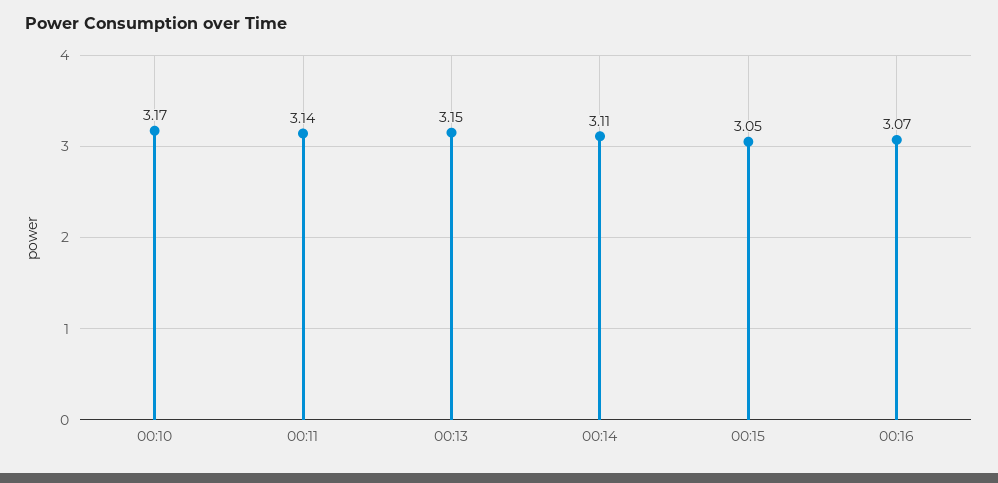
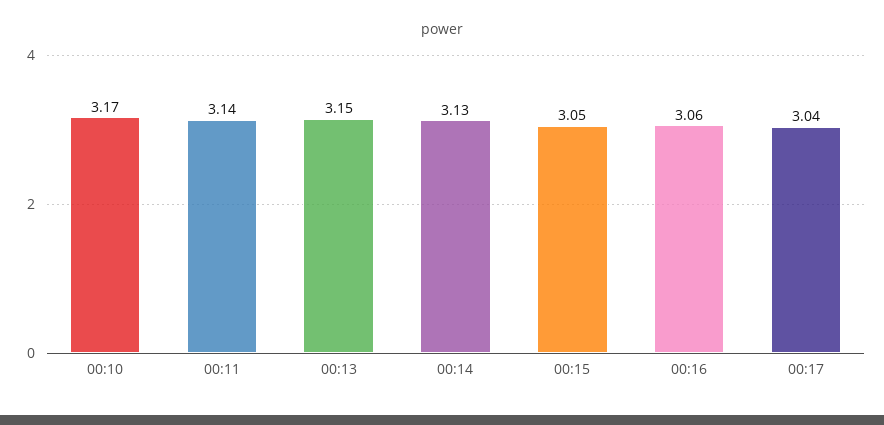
00:14: 3.11 -> 3.13
00:16: 3.07 -> 3.06
00:17: none -> 3.04

